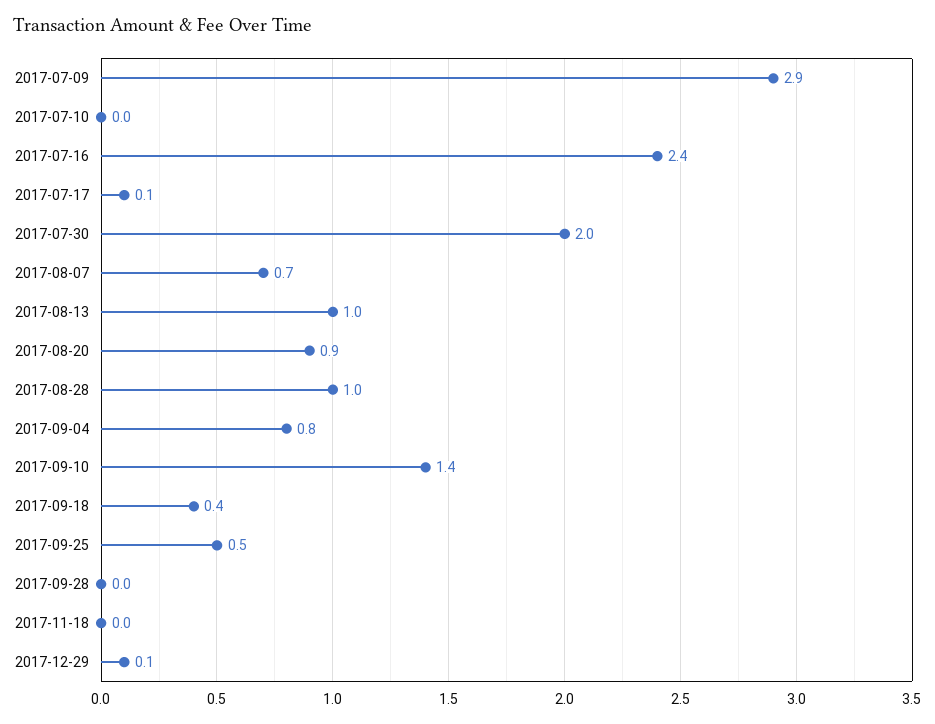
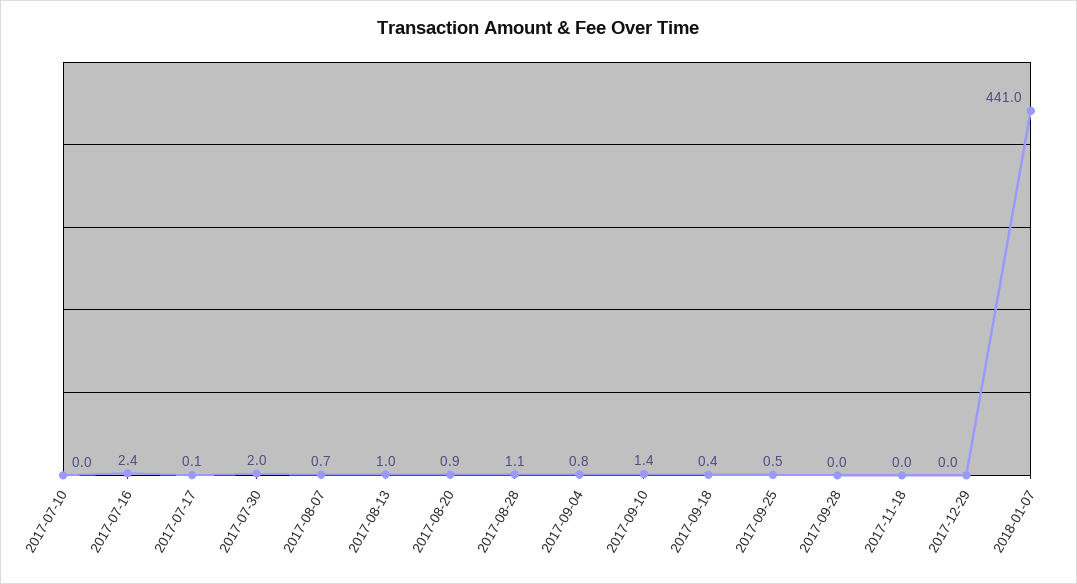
2017-07-09: 2.9 -> none
2017-08-28: 1 -> 1.1
2017-12-29: 0.1 -> 0
2018-01-07: none -> 441

